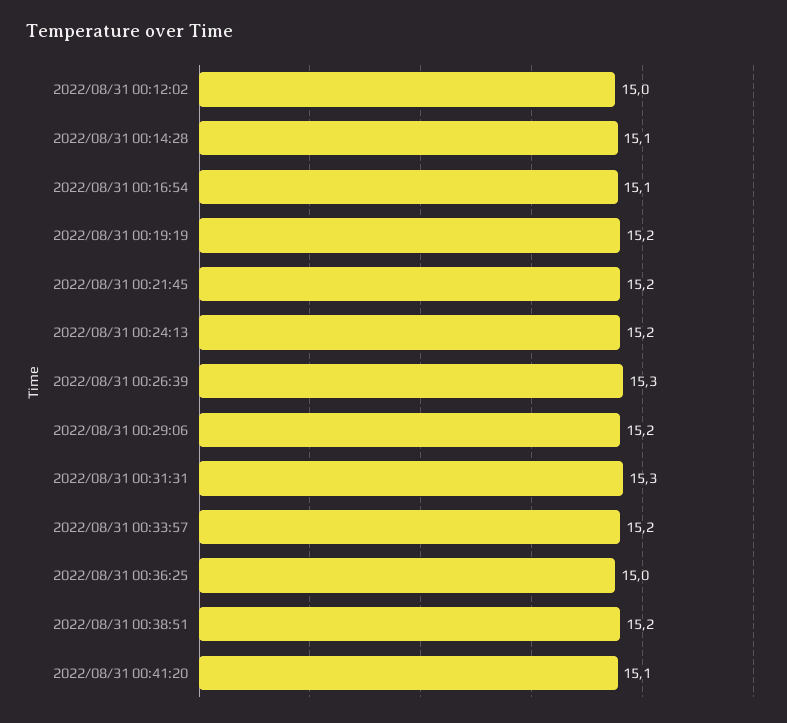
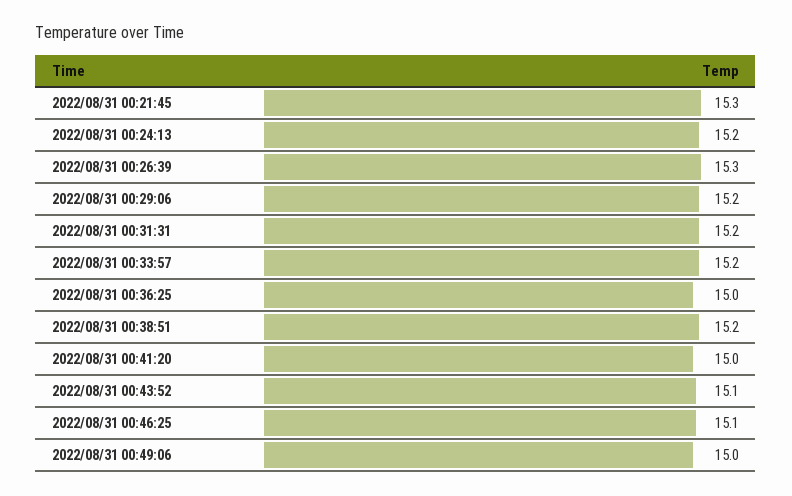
2022/08/31 00:12:02: 15 -> none
2022/08/31 00:14:28: 15.1 -> none
2022/08/31 00:16:54: 15.1 -> none
2022/08/31 00:19:19: 15.2 -> none
2022/08/31 00:21:45: 15.2 -> 15.3
2022/08/31 00:31:31: 15.3 -> 15.2
2022/08/31 00:41:20: 15.1 -> 15
2022/08/31 00:43:52: none -> 15.1
2022/08/31 00:46:25: none -> 15.1
2022/08/31 00:49:06: none -> 15

